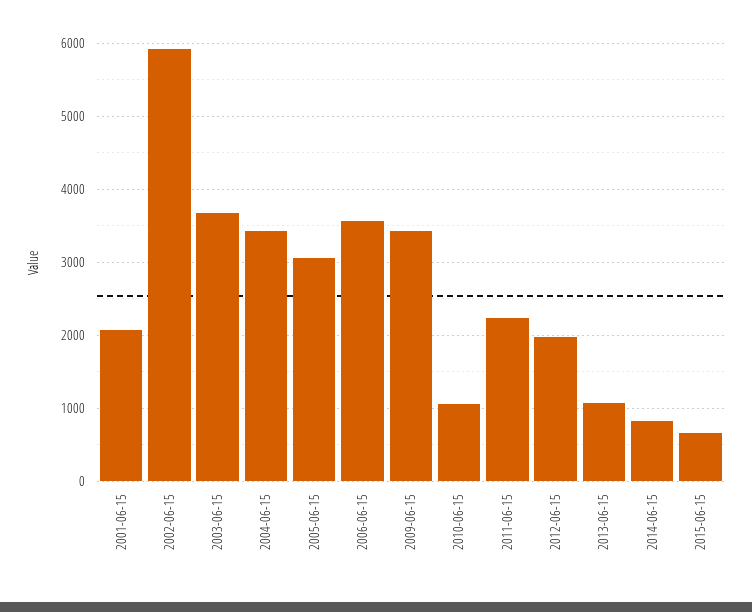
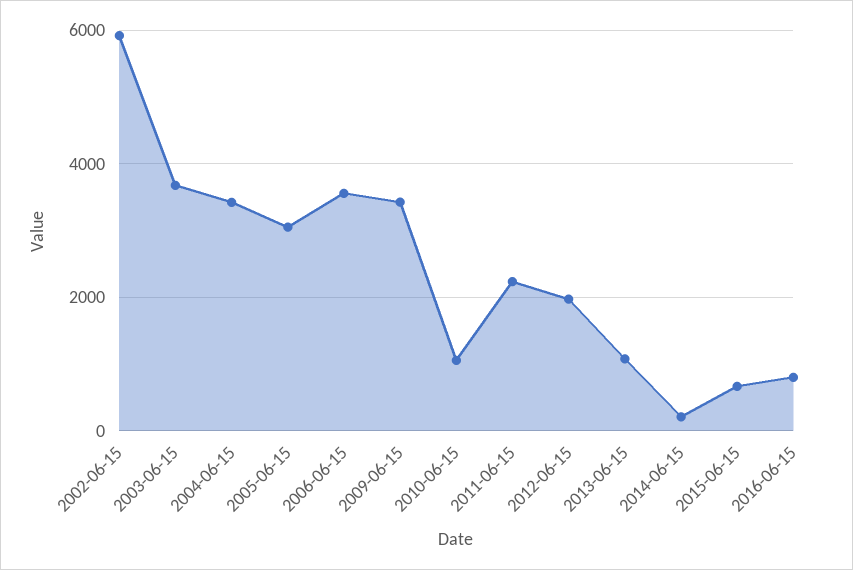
2001-06-15: 2100 -> none
2014-06-15: 800 -> 200
2016-06-15: none -> 800

